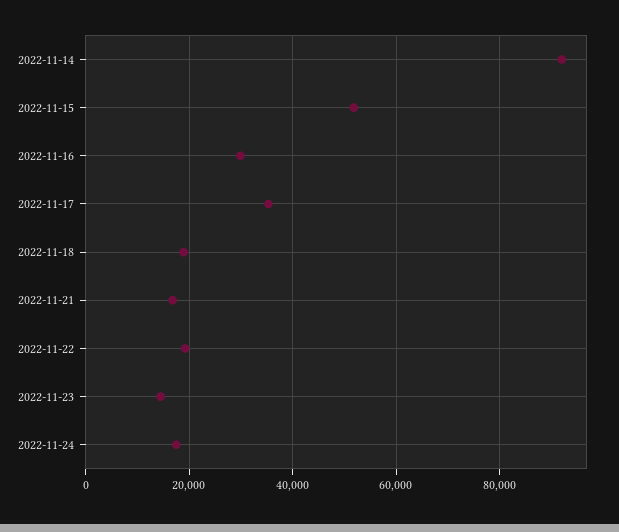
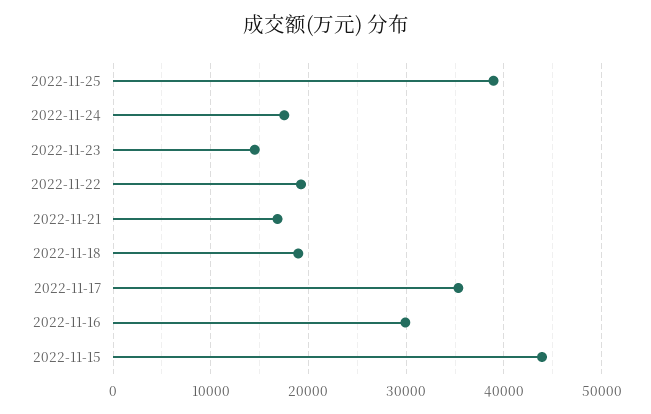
2022-11-14: 92000 -> none
2022-11-15: 52000 -> 44000
2022-11-25: none -> 39000

